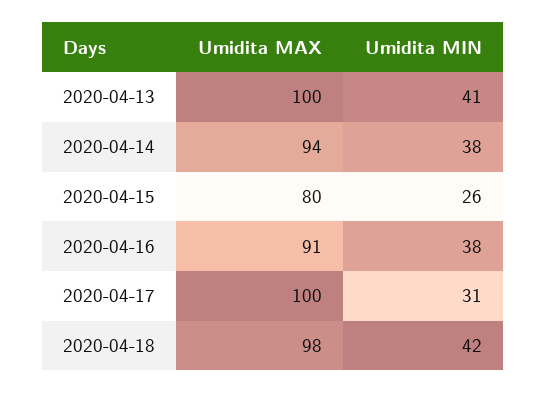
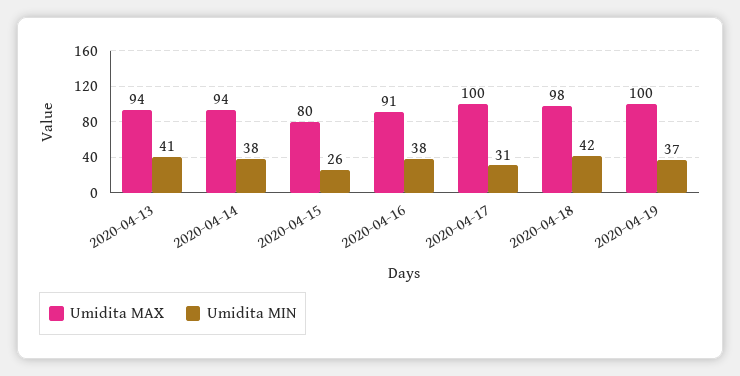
Umidita MAX, 2020-04-13: 100 -> 94
Umidita MAX, 2020-04-19: none -> 100
Umidita MIN, 2020-04-19: none -> 37

